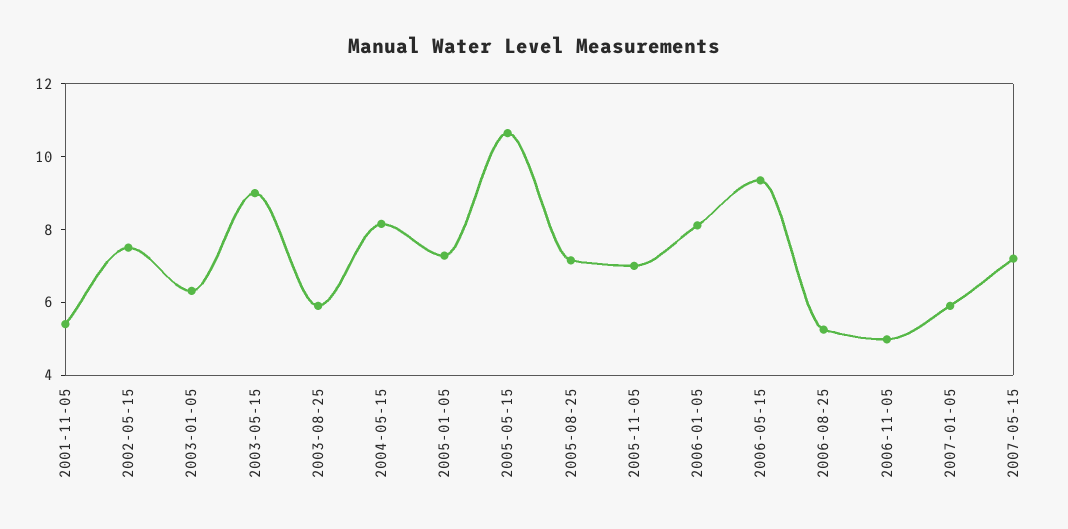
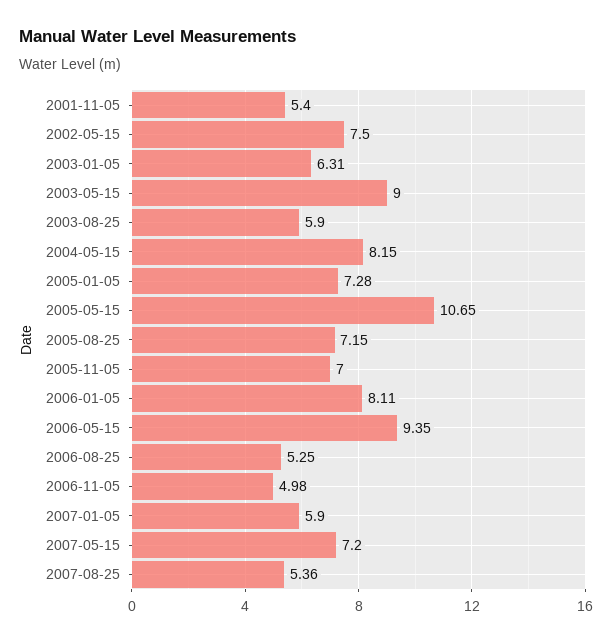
2007-08-25: none -> 5.36

